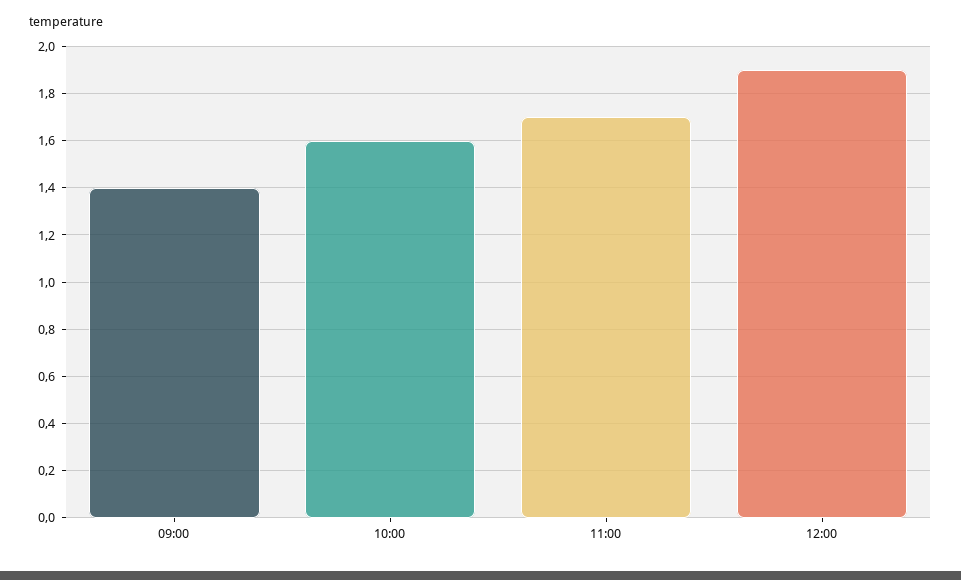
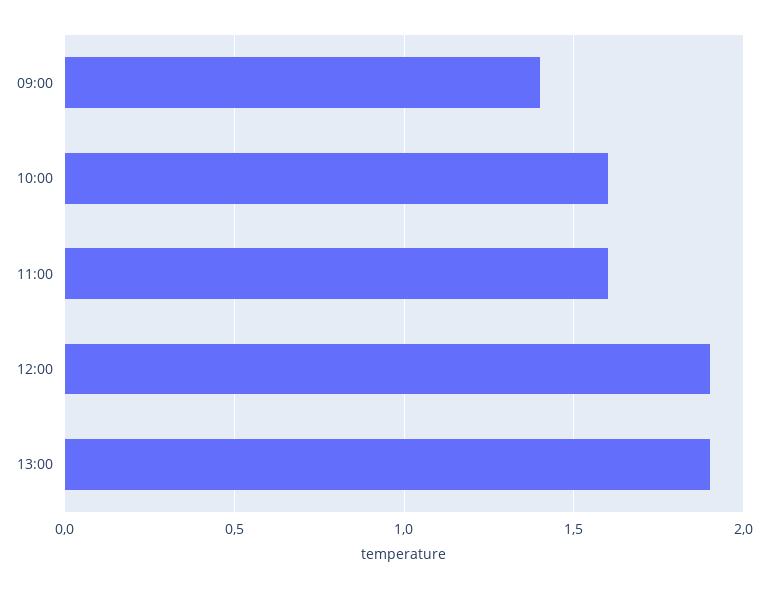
11:00: 1.7 -> 1.6
13:00: none -> 1.9

